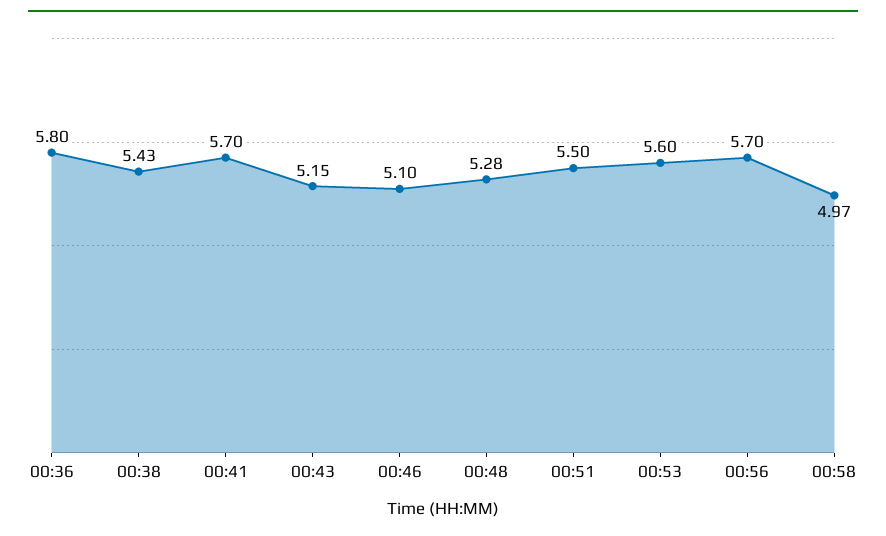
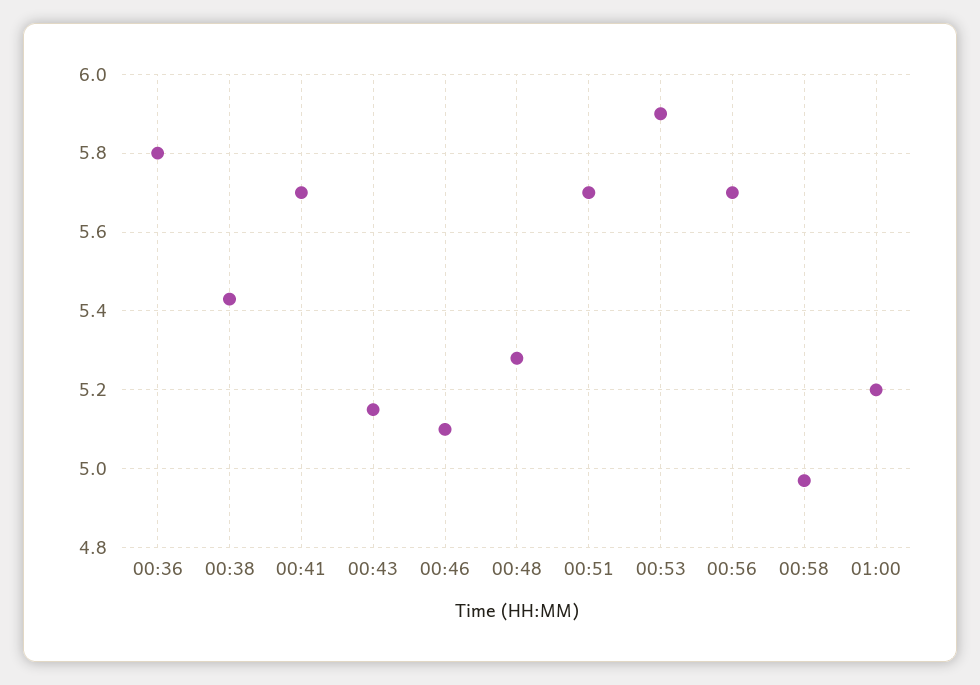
00:51: 5.5 -> 5.7
00:53: 5.6 -> 5.9
01:00: none -> 5.2

